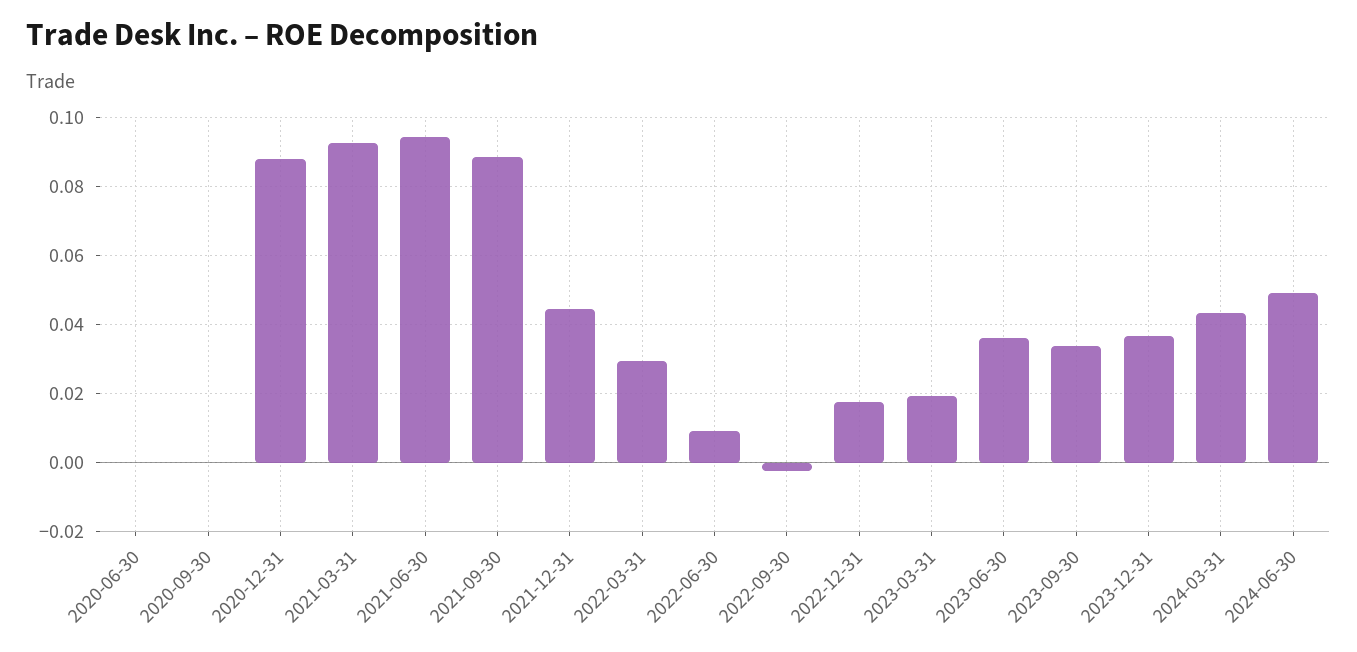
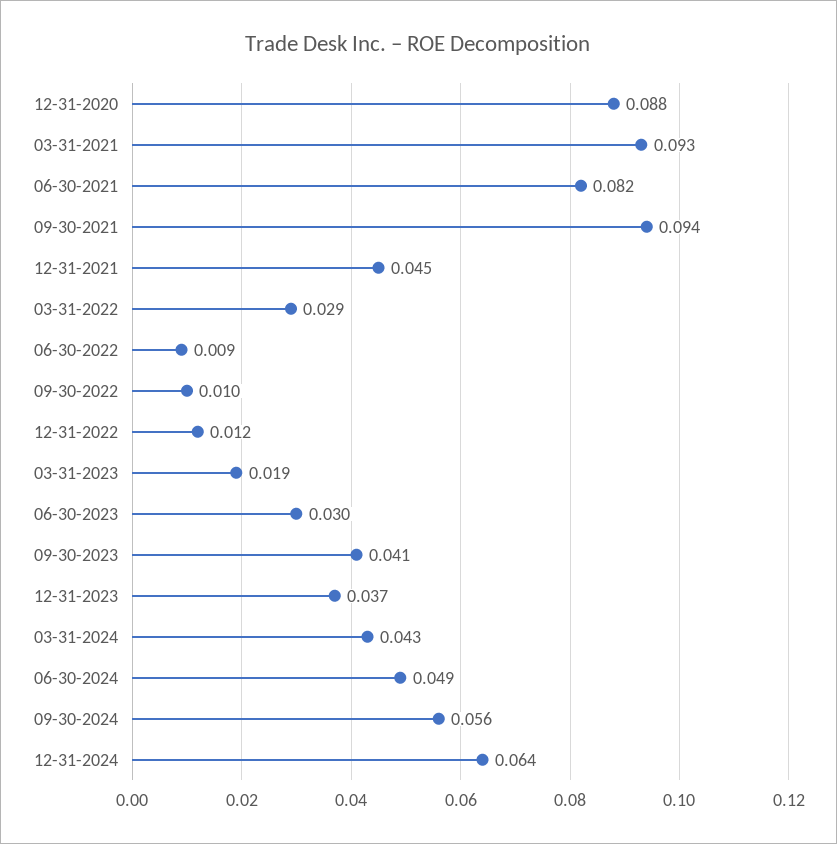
2020-06-30: 0 -> none
2020-09-30: 0 -> none
2021-06-30: 0.094 -> 0.082
2021-09-30: 0.088 -> 0.094
2022-09-30: -0.002 -> 0.01
2022-12-31: 0.018 -> 0.012
2023-06-30: 0.036 -> 0.03
2023-09-30: 0.034 -> 0.041
09-30-2024: none -> 0.056
12-31-2024: none -> 0.064

